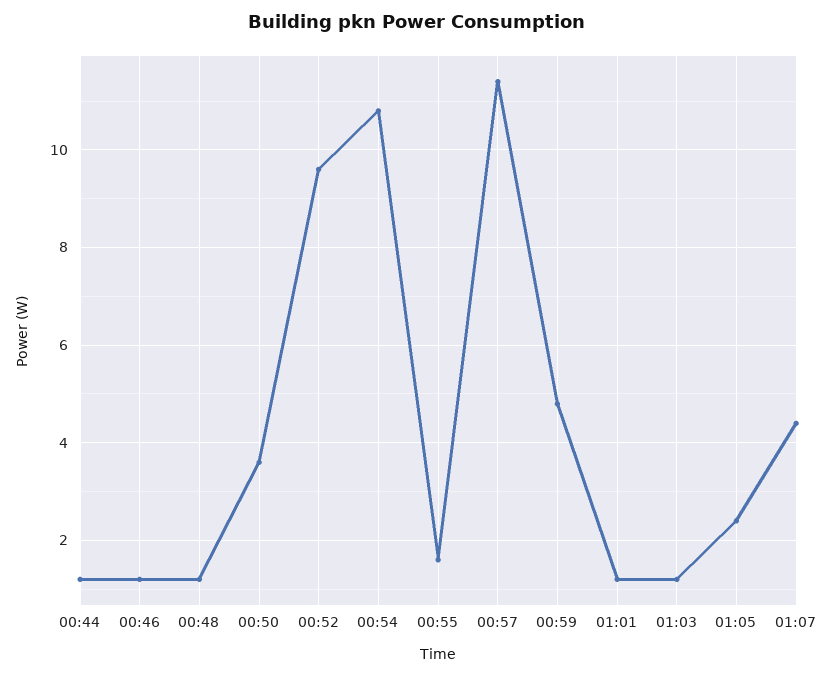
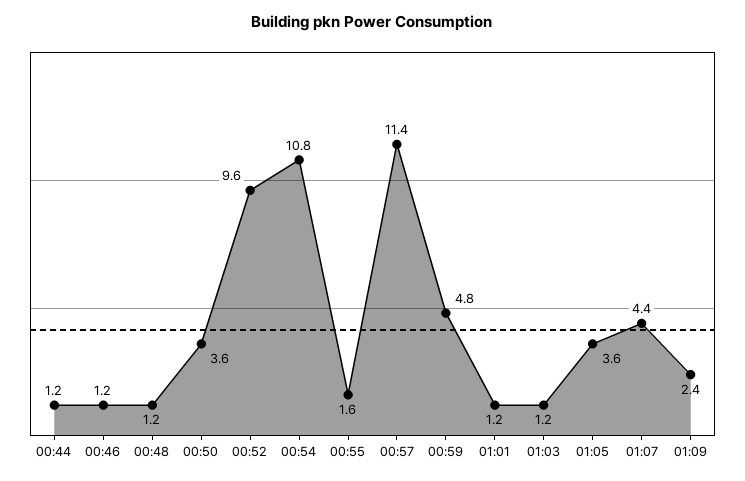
01:05: 2.5 -> 3.6
01:09: none -> 2.4

